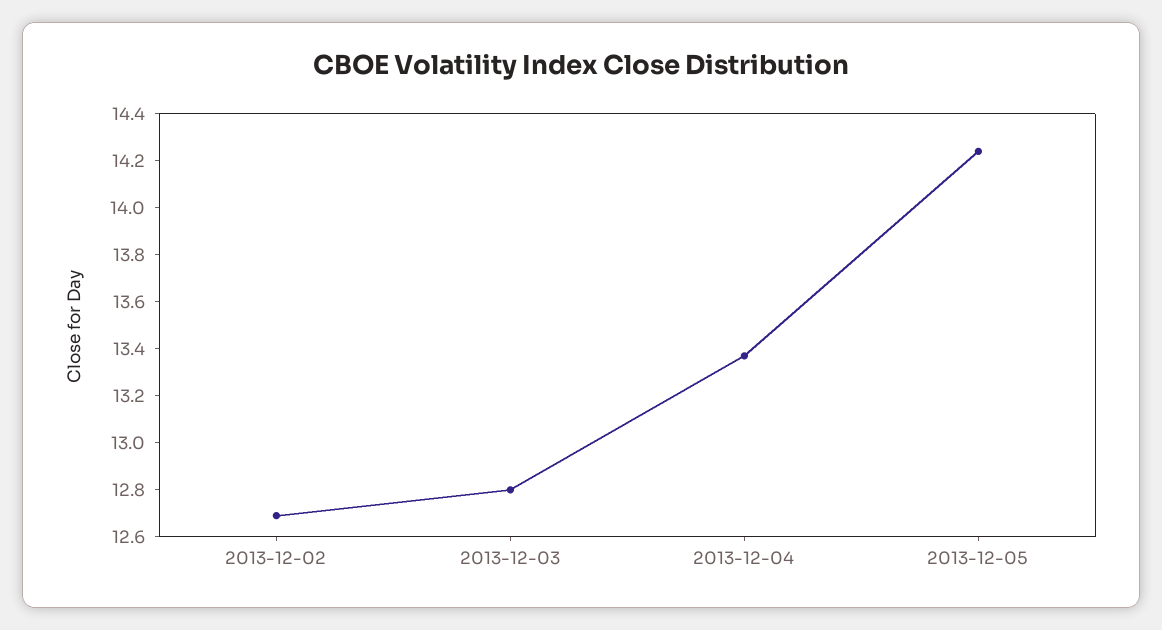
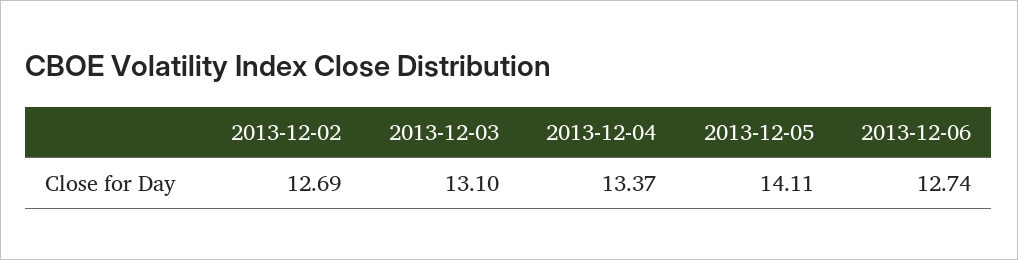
2013-12-03: 12.8 -> 13.1
2013-12-05: 14.25 -> 14.11
2013-12-06: none -> 12.74

